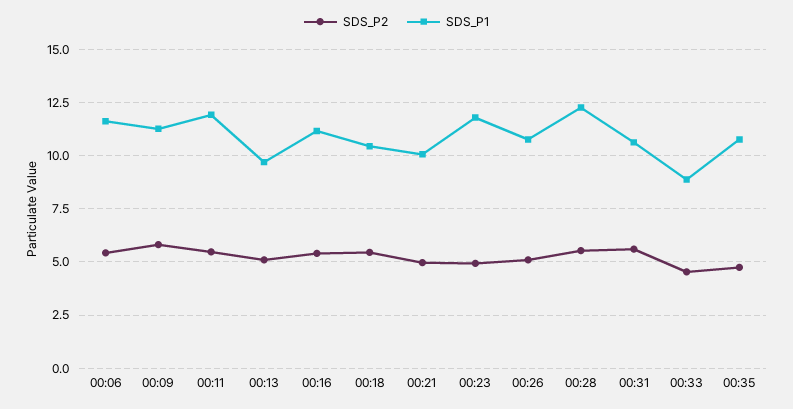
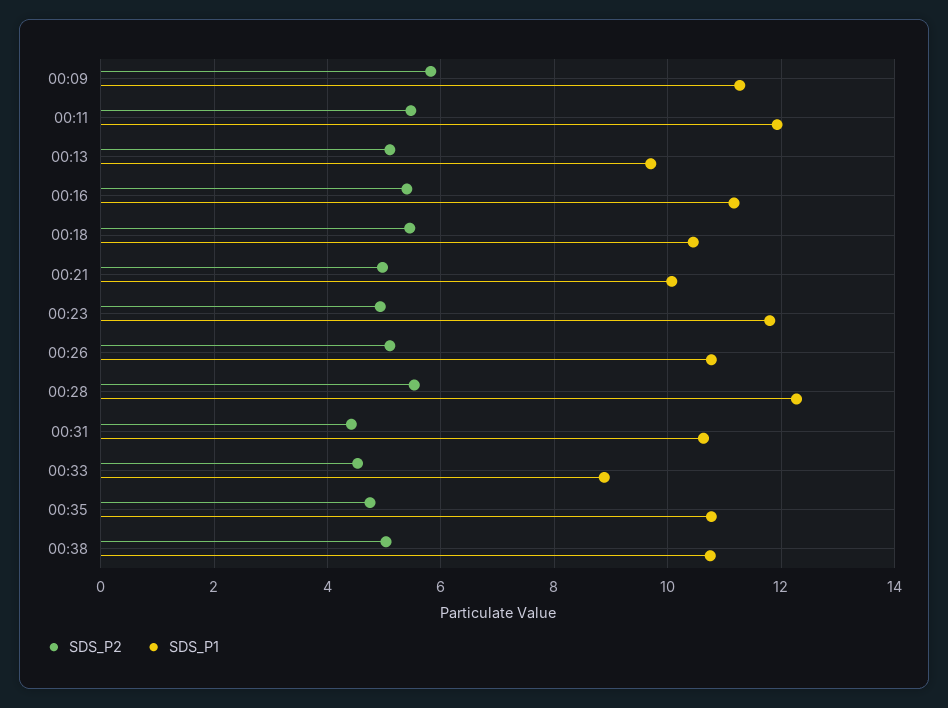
SDS_P2, 00:06: 5.5 -> none
SDS_P1, 00:06: 11.5 -> none
SDS_P2, 00:31: 5.5 -> 4.4
SDS_P2, 00:38: none -> 5
SDS_P1, 00:38: none -> 10.8

